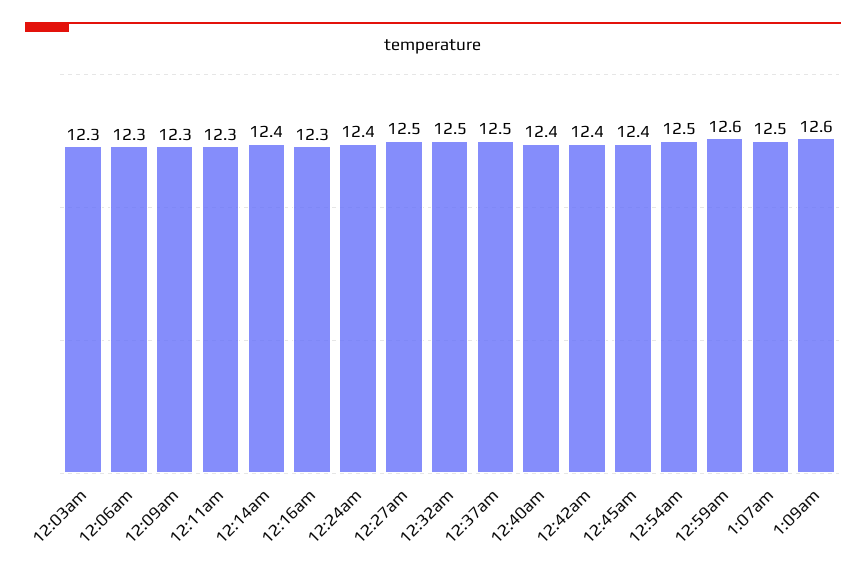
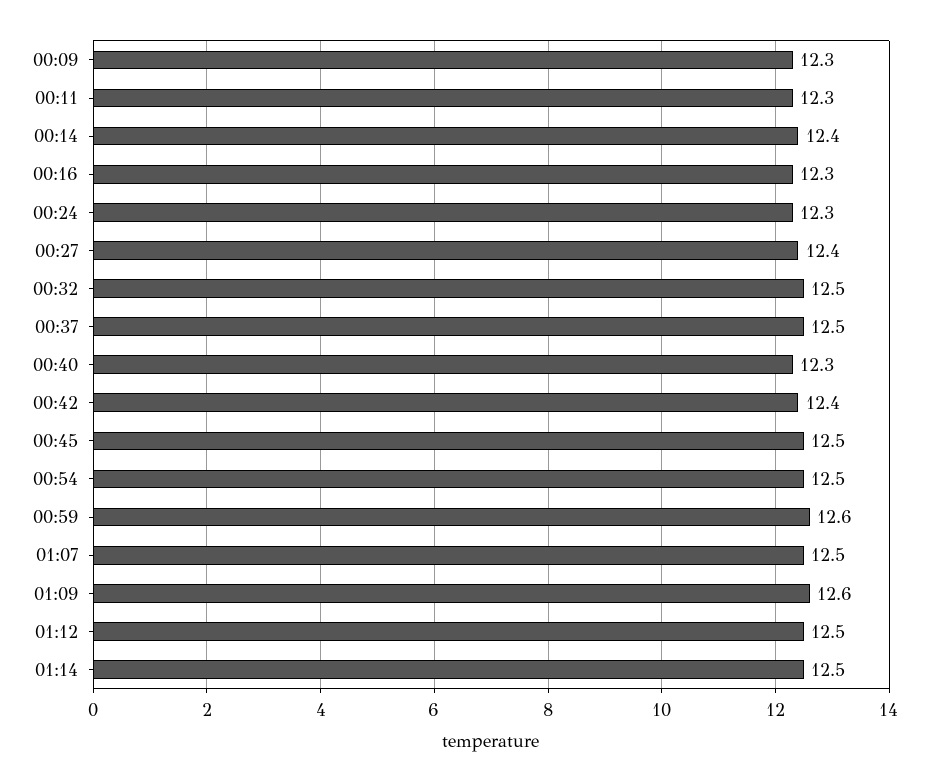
12:03am: 12.3 -> none
12:06am: 12.3 -> none
12:24am: 12.4 -> 12.3
12:27am: 12.5 -> 12.4
12:40am: 12.4 -> 12.3
12:45am: 12.4 -> 12.5
01:12: none -> 12.5
01:14: none -> 12.5

